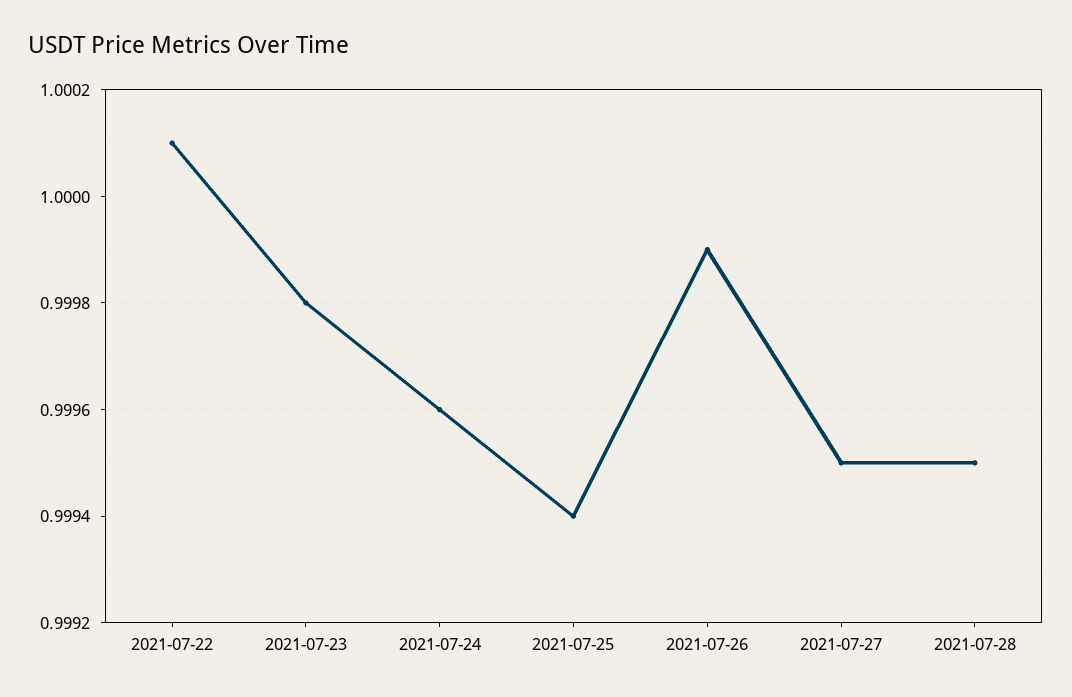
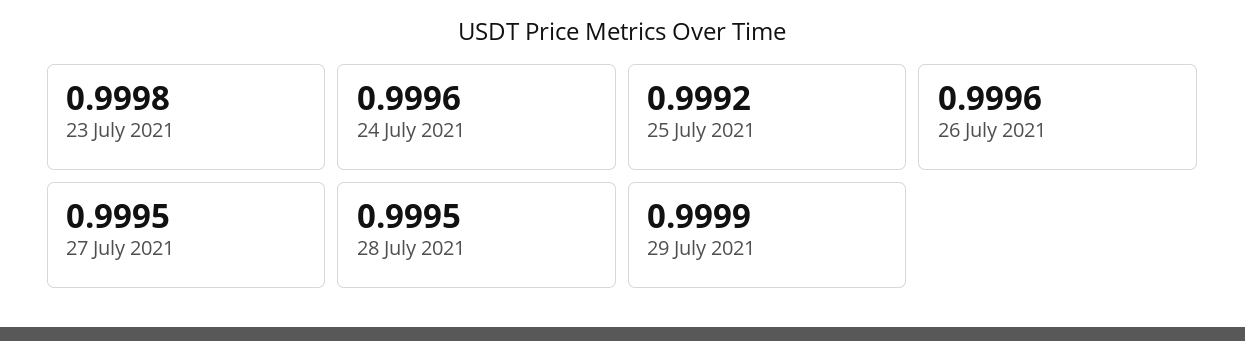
2021-07-22: 1.0001 -> none
2021-07-25: 0.9994 -> 0.9992
2021-07-26: 0.9999 -> 0.9996
29 July 2021: none -> 0.9999

